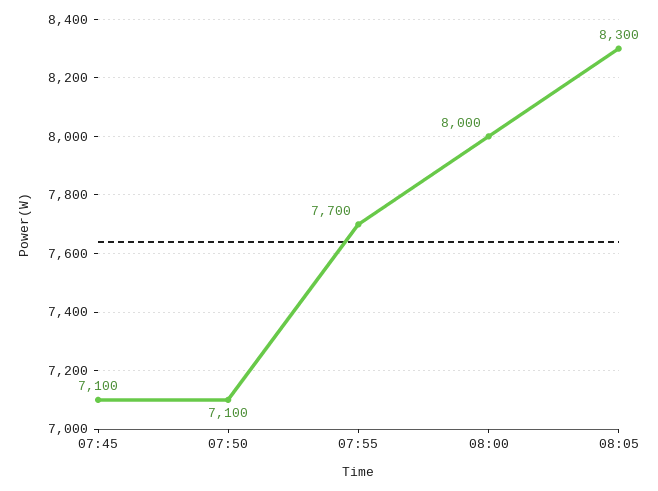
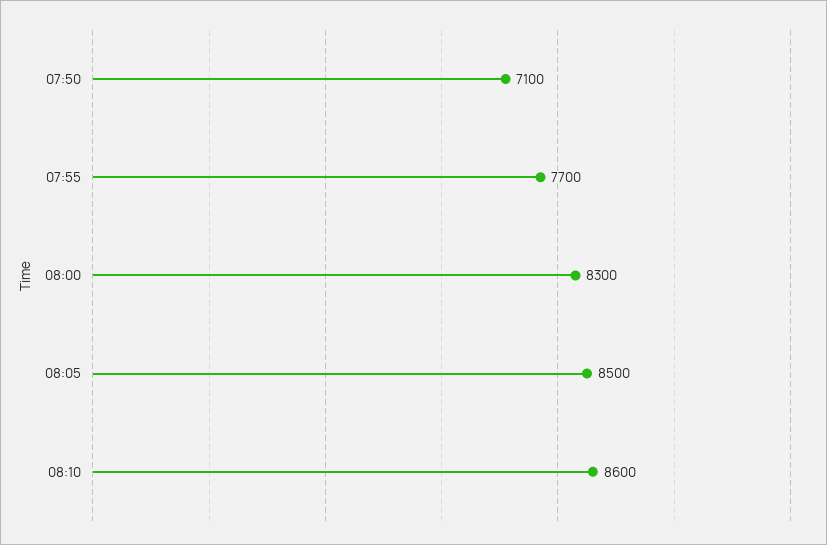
07:45: 7100 -> none
08:00: 8000 -> 8300
08:05: 8300 -> 8500
08:10: none -> 8600

